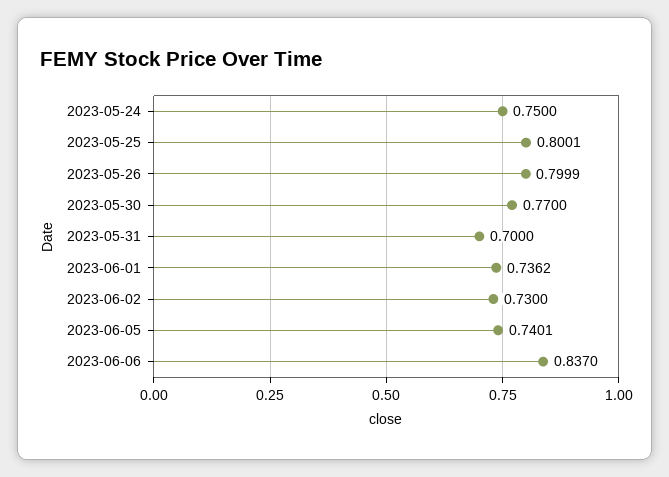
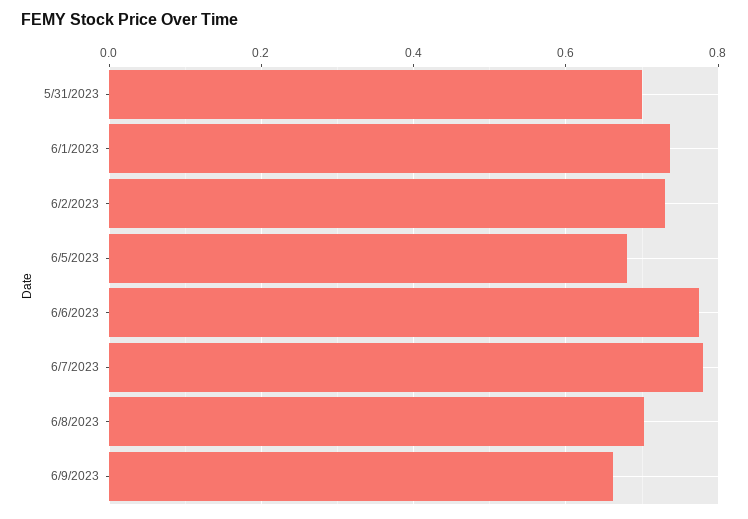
2023-05-24: 0.75 -> none
2023-05-25: 0.8001 -> none
2023-05-26: 0.7999 -> none
2023-05-30: 0.77 -> none
2023-06-05: 0.7401 -> 0.68
2023-06-06: 0.837 -> 0.78
6/7/2023: none -> 0.78
6/8/2023: none -> 0.7
6/9/2023: none -> 0.66

